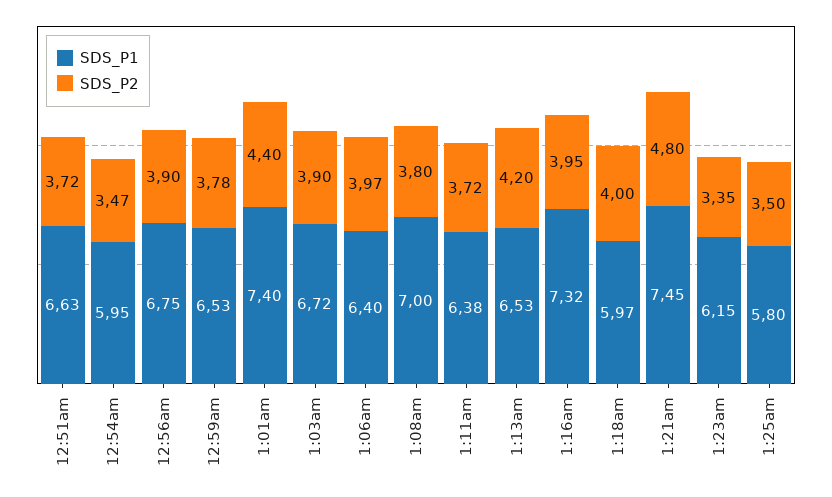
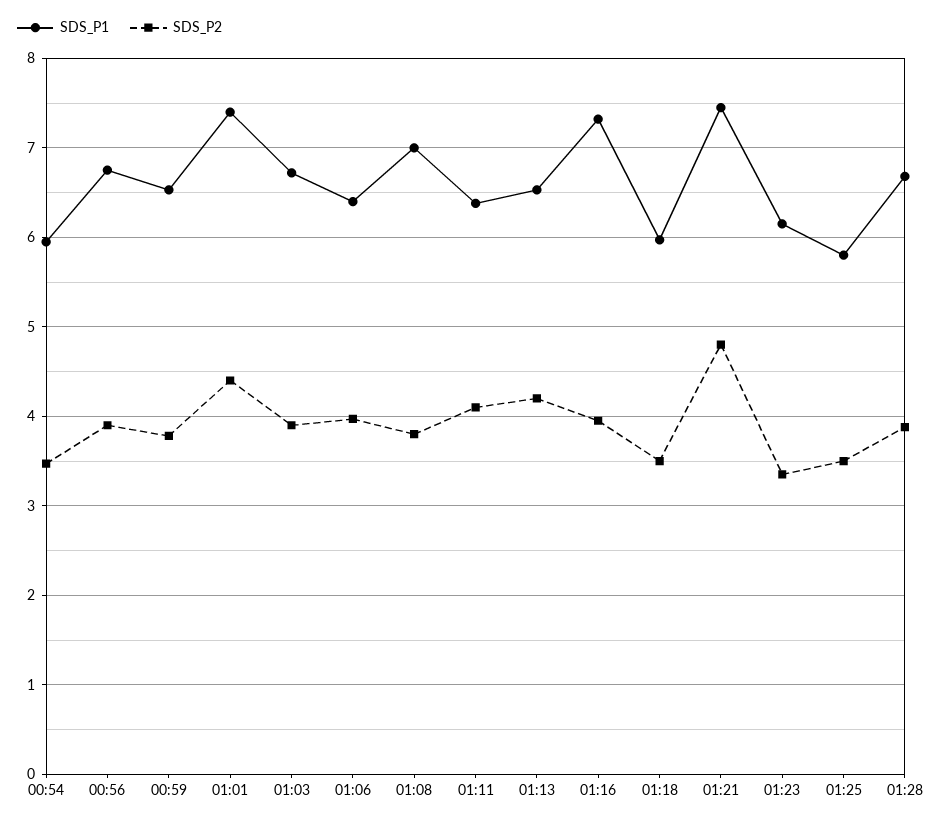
SDS_P1, 12:51am: 6.63 -> none
SDS_P2, 12:51am: 3.72 -> none
SDS_P2, 1:11am: 3.72 -> 4.1
SDS_P2, 1:18am: 4 -> 3.5
SDS_P1, 01:28: none -> 6.7
SDS_P2, 01:28: none -> 3.9

